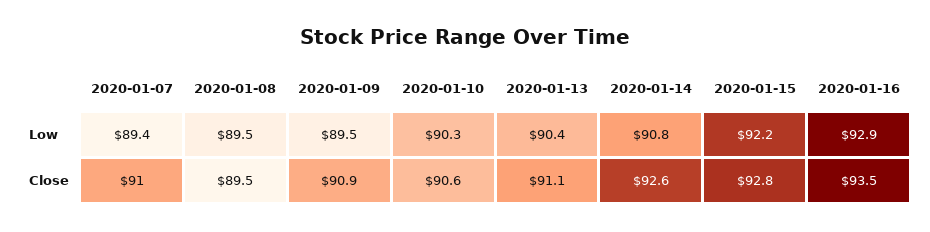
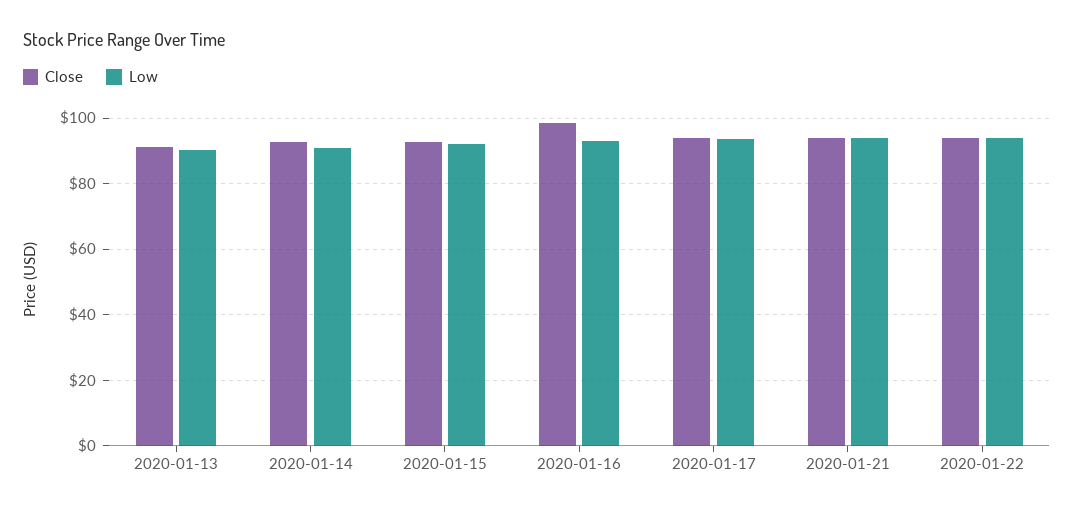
Low, 2020-01-07: 89.4 -> none
Low, 2020-01-08: 89.5 -> none
Low, 2020-01-09: 89.5 -> none
Low, 2020-01-10: 90.3 -> none
Close, 2020-01-07: 91 -> none
Close, 2020-01-08: 89.5 -> none
Close, 2020-01-09: 90.9 -> none
Close, 2020-01-10: 90.6 -> none
Close, 2020-01-16: 93.5 -> 98
Close, 2020-01-17: none -> 94
Low, 2020-01-17: none -> 94
Close, 2020-01-21: none -> 94
Low, 2020-01-21: none -> 94
Close, 2020-01-22: none -> 94
Low, 2020-01-22: none -> 94

